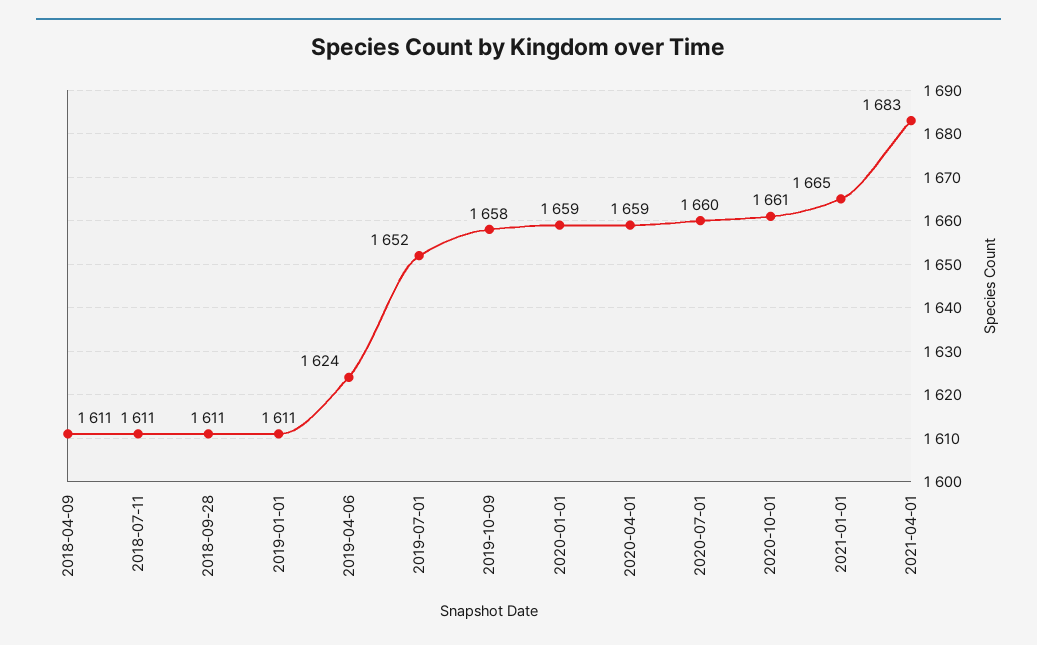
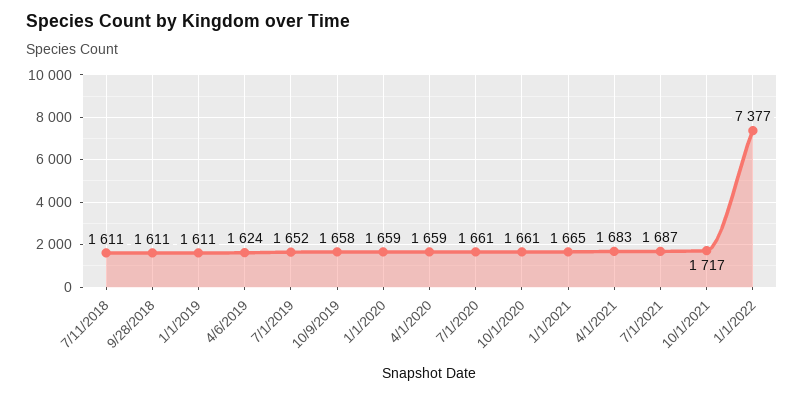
2018-04-09: 1611 -> none
2020-07-01: 1660 -> 1661
7/1/2021: none -> 1687
10/1/2021: none -> 1717
1/1/2022: none -> 7377

